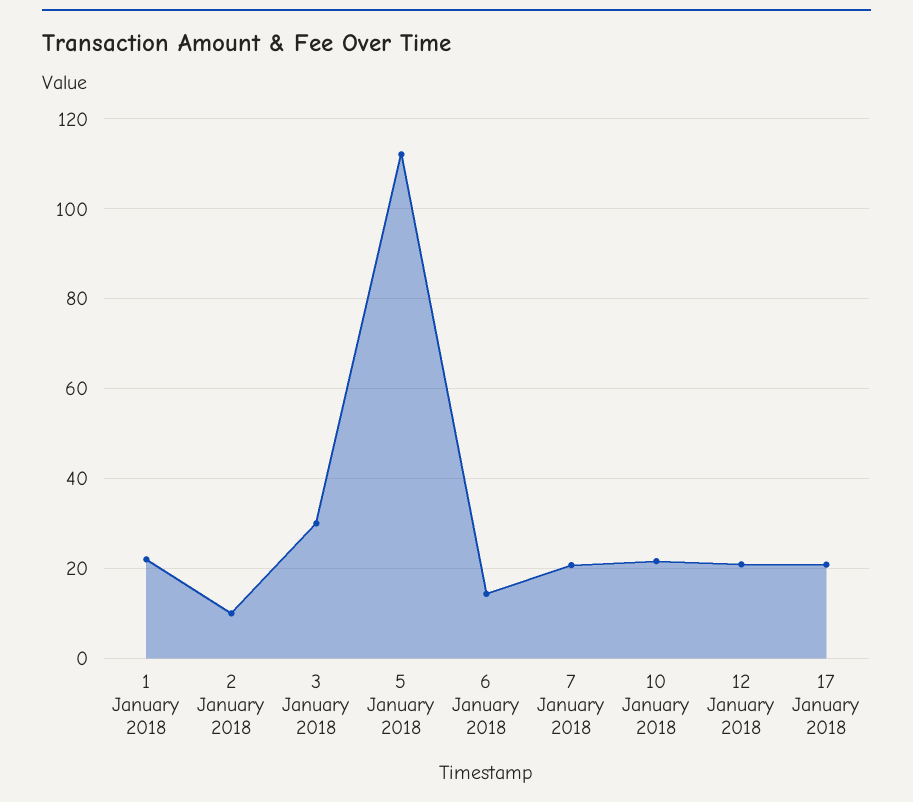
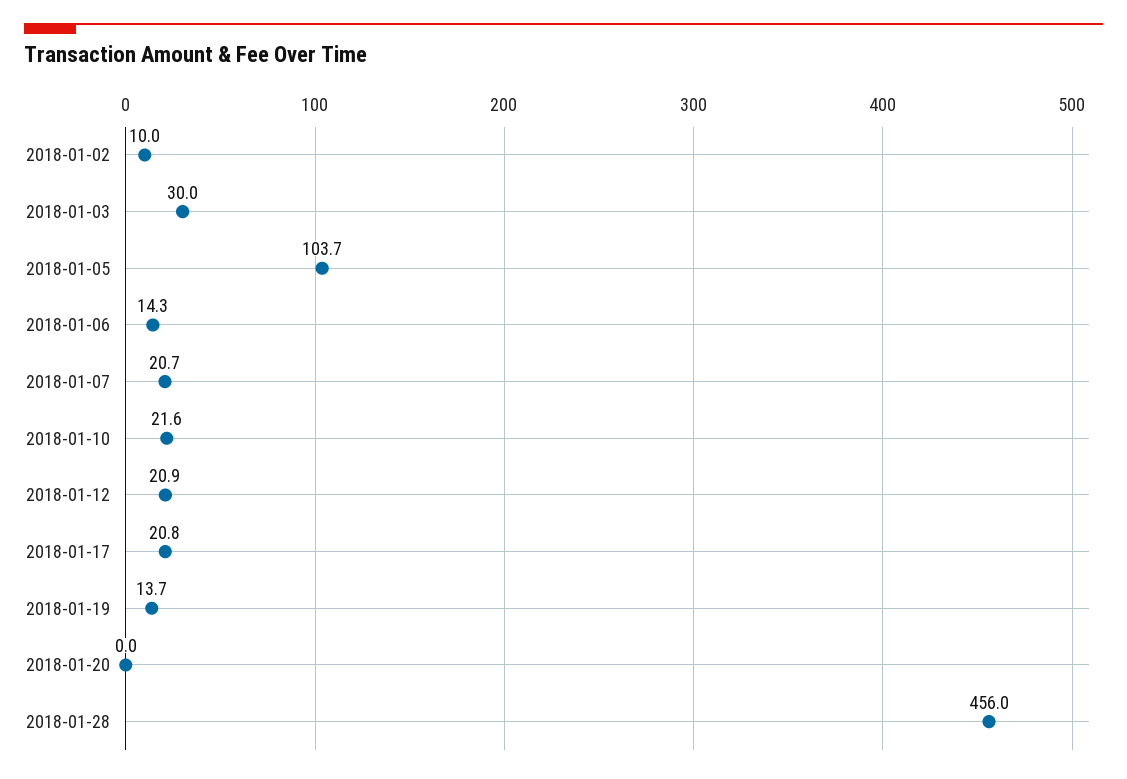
1 January 2018: 22 -> none
5 January 2018: 112 -> 103.7
2018-01-19: none -> 13.7
2018-01-20: none -> 0
2018-01-28: none -> 456

